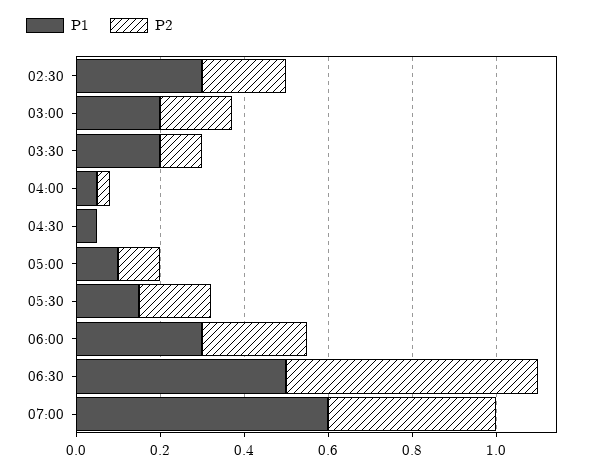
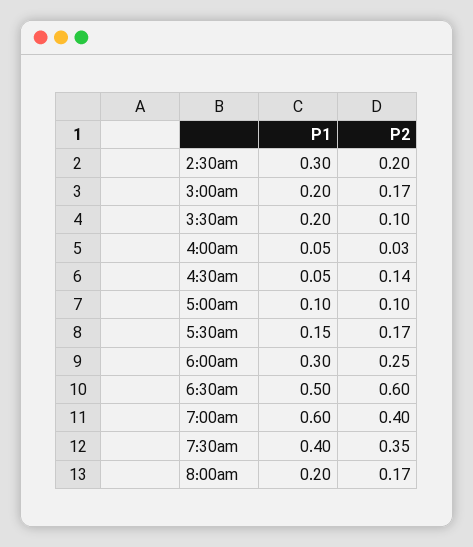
P2, 04:30: 0 -> 0.14
P1, 7:30am: none -> 0.4
P2, 7:30am: none -> 0.35
P1, 8:00am: none -> 0.2
P2, 8:00am: none -> 0.17

